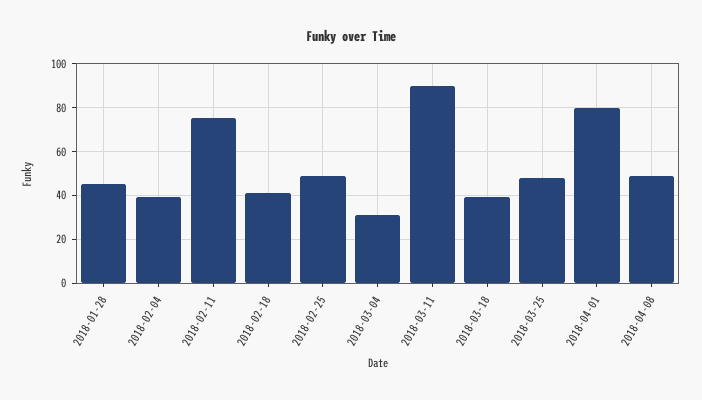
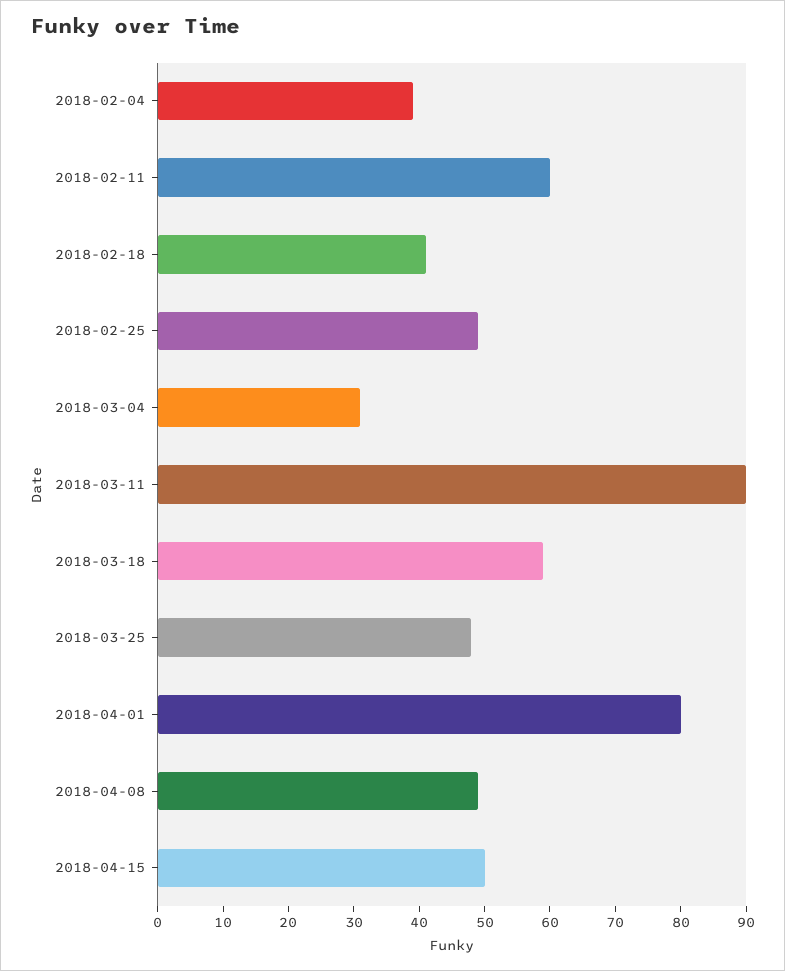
2018-01-28: 45 -> none
2018-02-11: 75 -> 60
2018-03-18: 40 -> 60
2018-04-15: none -> 50

